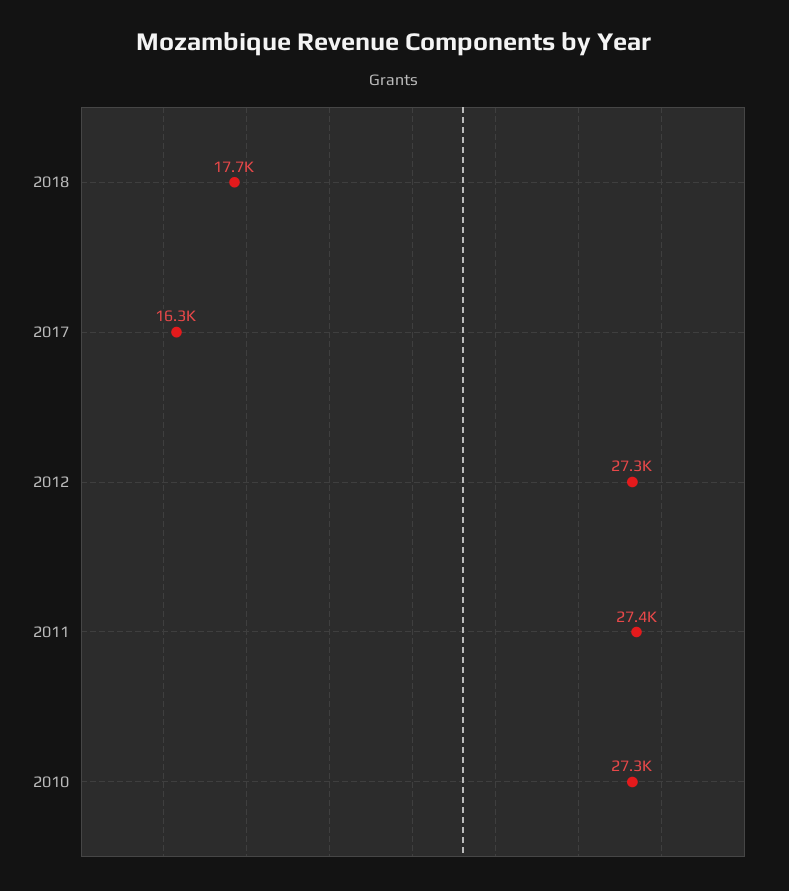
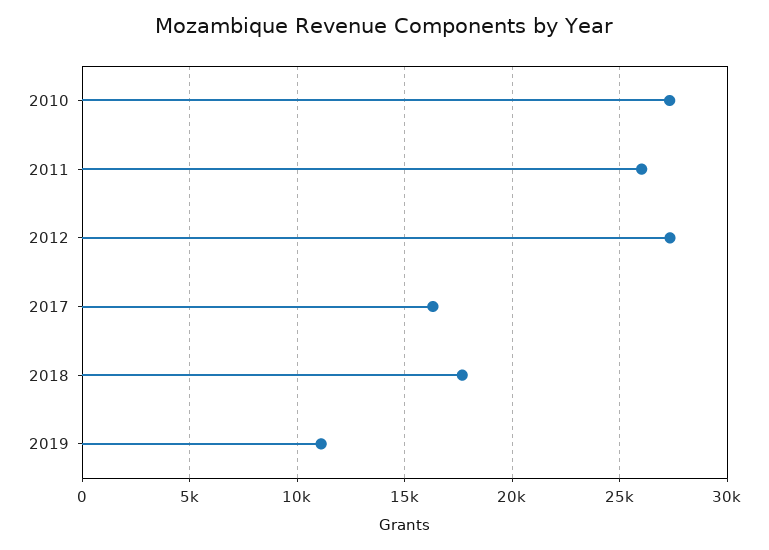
2011: 27400 -> 26000
2019: none -> 11000

